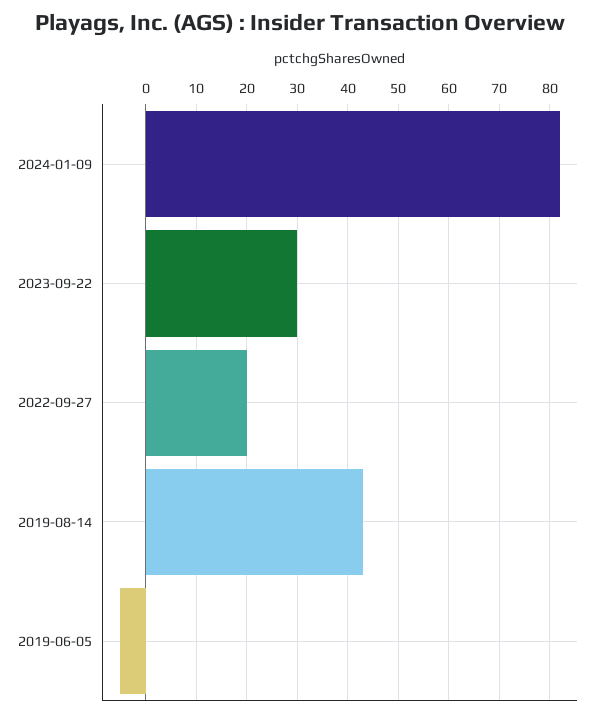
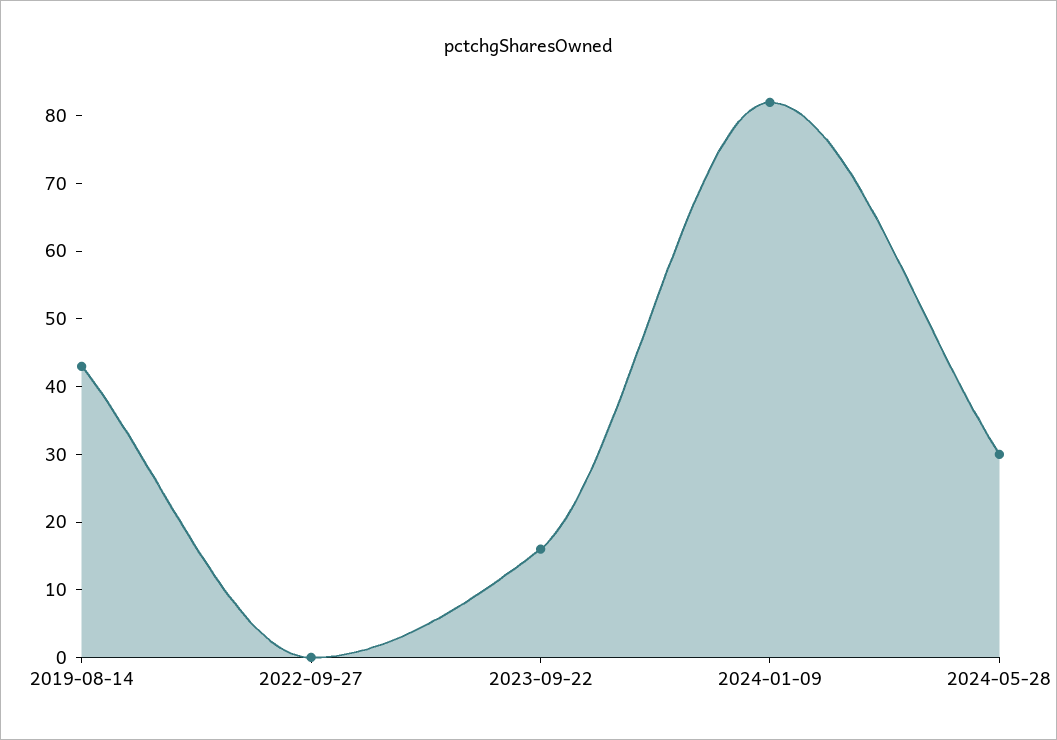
2023-09-22: 30 -> 15
2022-09-27: 20 -> 0
2019-06-05: -5 -> none
2024-05-28: none -> 30

